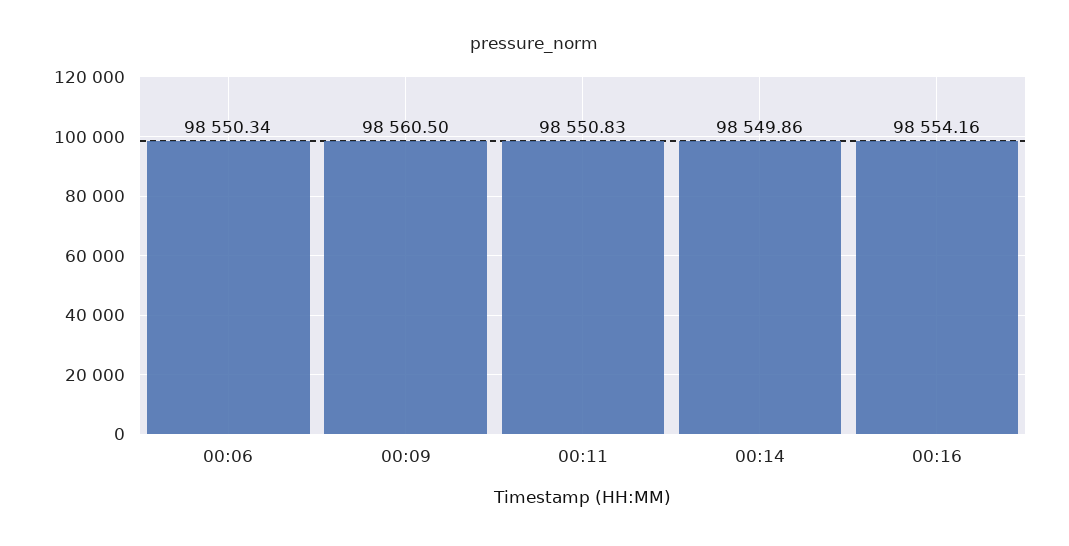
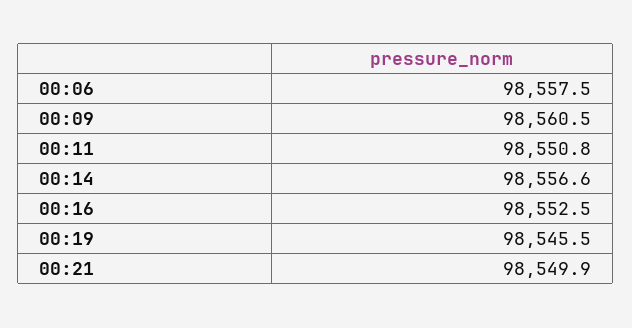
00:06: 98550.34 -> 98557.5
00:14: 98549.86 -> 98556.6
00:16: 98554.16 -> 98552.5
00:19: none -> 98545.5
00:21: none -> 98549.9

